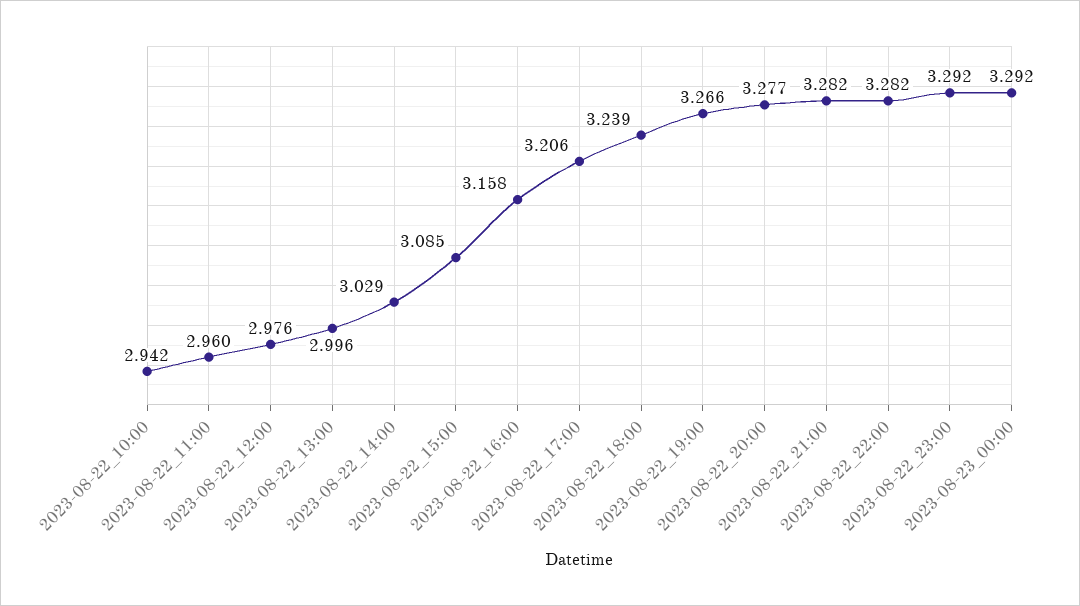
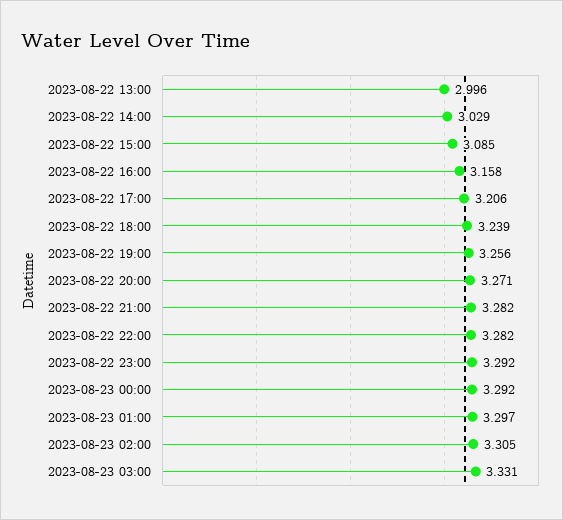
2023-08-22_10:00: 2.942 -> none
2023-08-22_11:00: 2.96 -> none
2023-08-22_12:00: 2.976 -> none
2023-08-22_19:00: 3.266 -> 3.256
2023-08-22_20:00: 3.277 -> 3.271
2023-08-23 01:00: none -> 3.297
2023-08-23 02:00: none -> 3.305
2023-08-23 03:00: none -> 3.331

